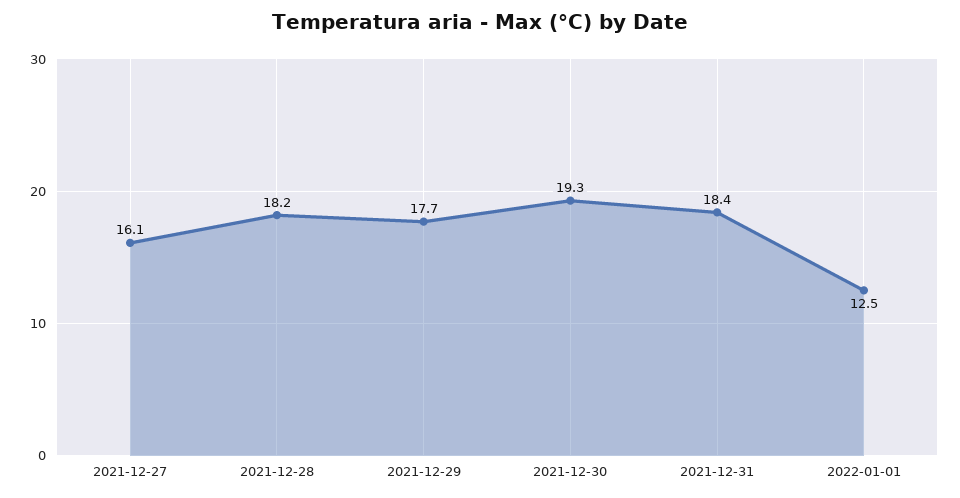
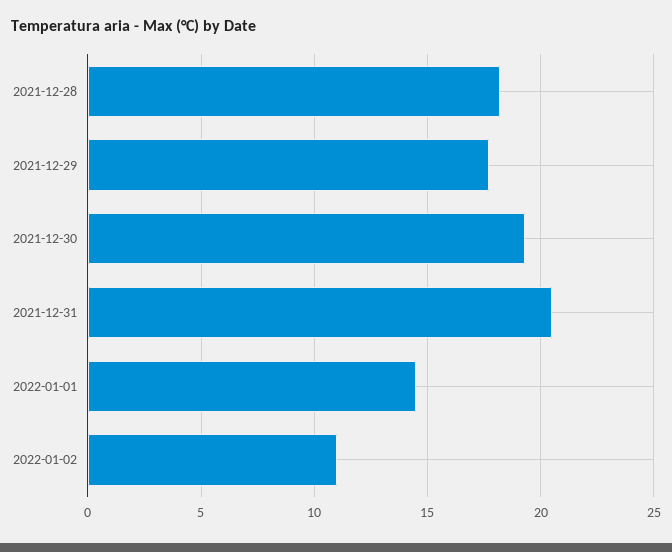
2021-12-27: 16.1 -> none
2021-12-31: 18.4 -> 20.5
2022-01-01: 12.5 -> 14.5
2022-01-02: none -> 11

